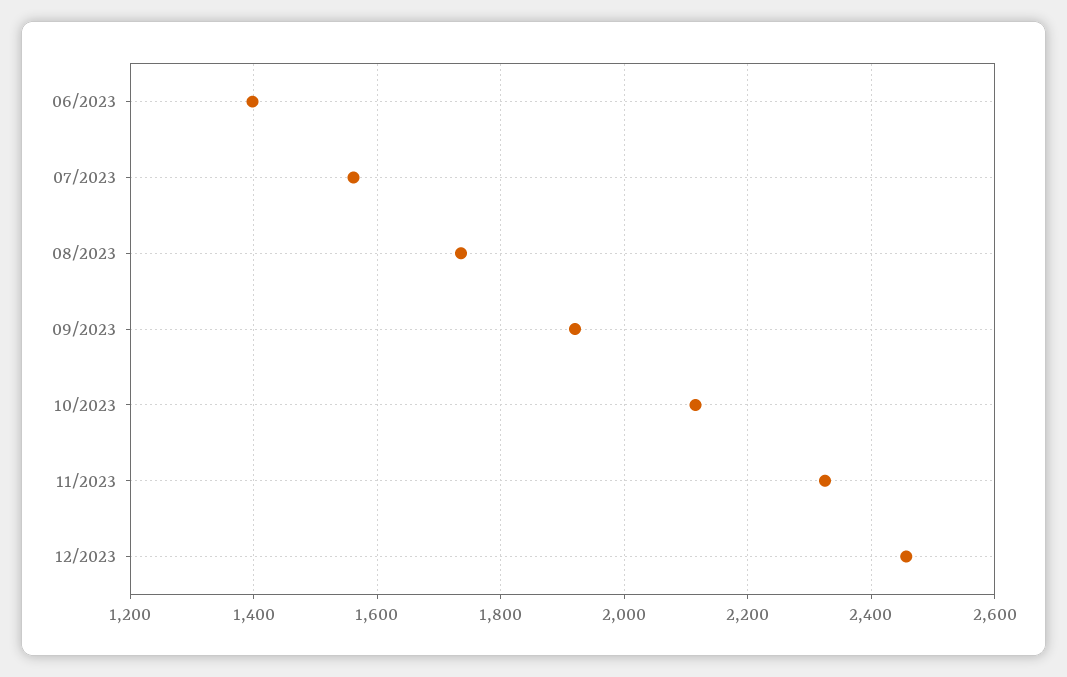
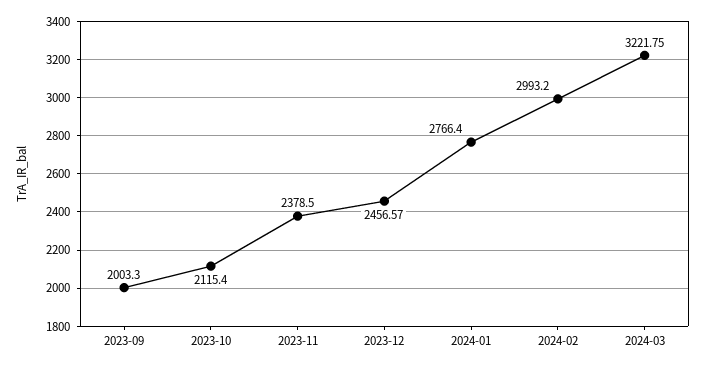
06/2023: 1400 -> none
07/2023: 1560 -> none
08/2023: 1740 -> none
09/2023: 1920 -> 2003.3
11/2023: 2320 -> 2378.5
2024-01: none -> 2766.4
2024-02: none -> 2993.2
2024-03: none -> 3221.75

